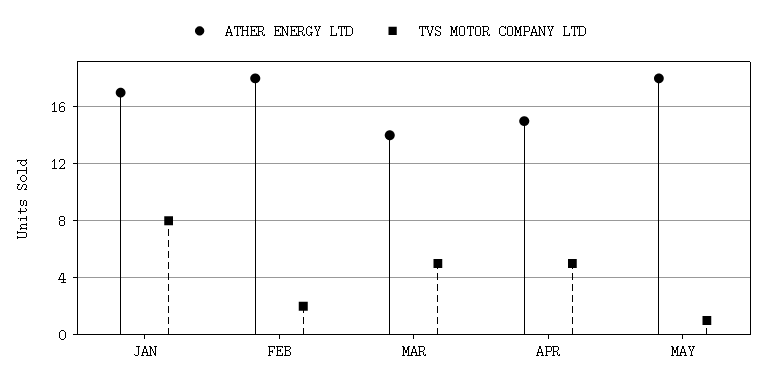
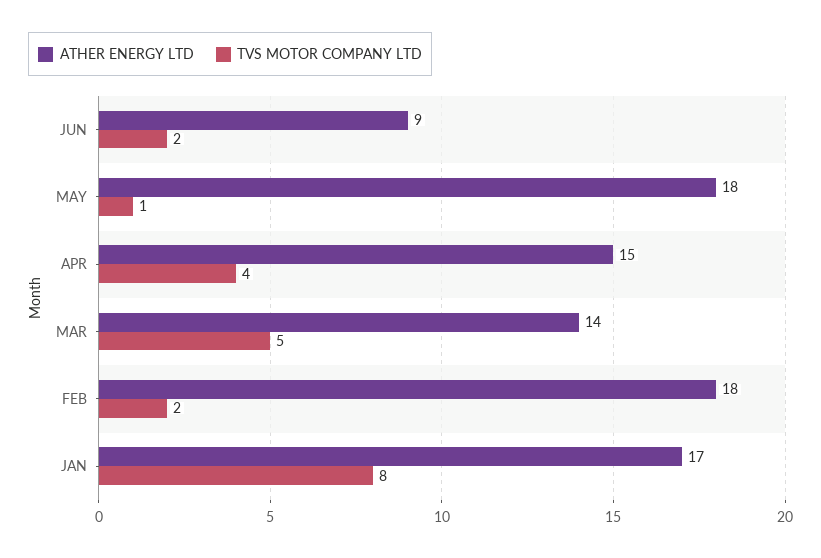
TVS MOTOR COMPANY LTD, APR: 5 -> 4
ATHER ENERGY LTD, JUN: none -> 9
TVS MOTOR COMPANY LTD, JUN: none -> 2

